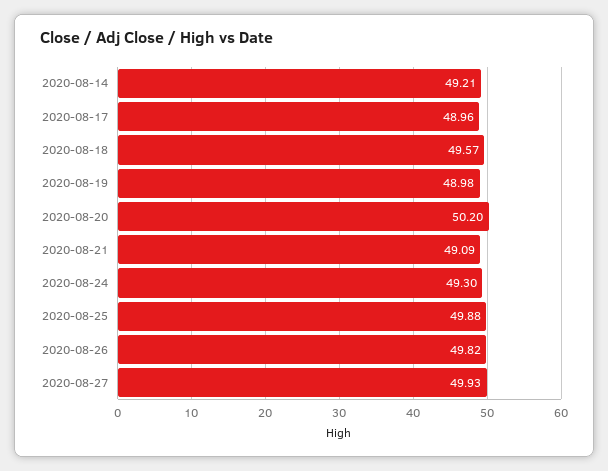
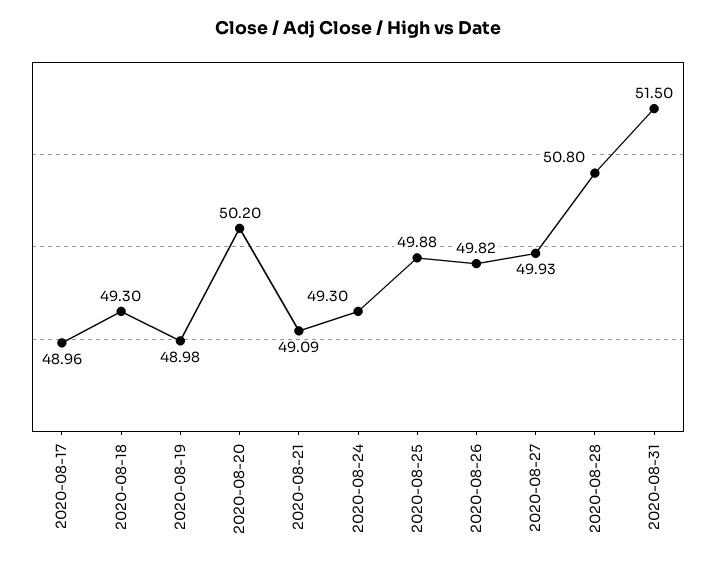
2020-08-14: 49.21 -> none
2020-08-18: 49.57 -> 49.3
2020-08-28: none -> 50.8
2020-08-31: none -> 51.5

